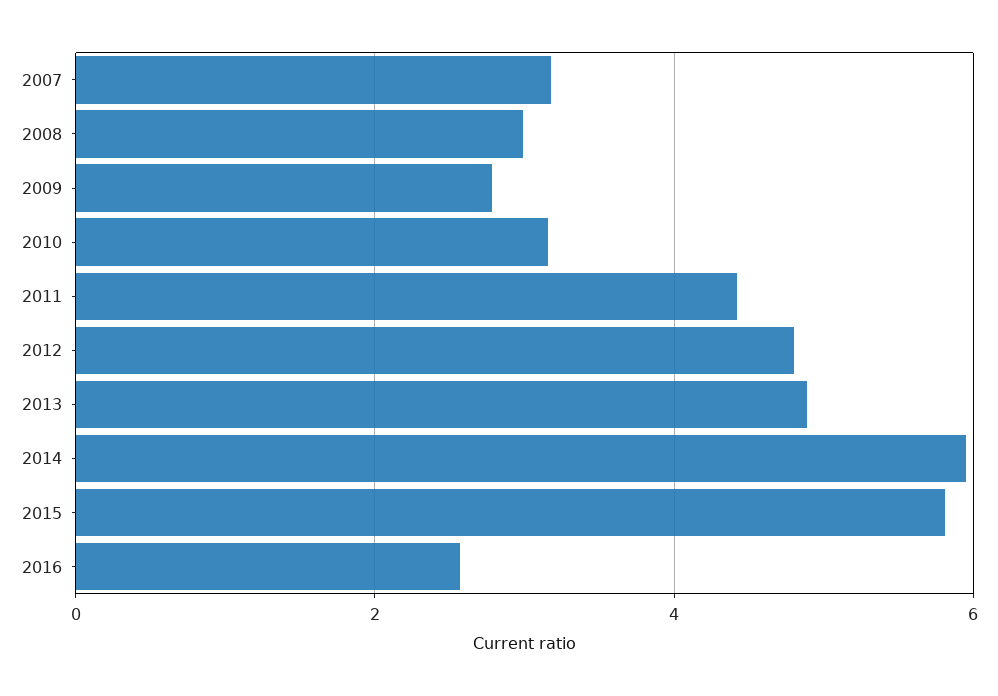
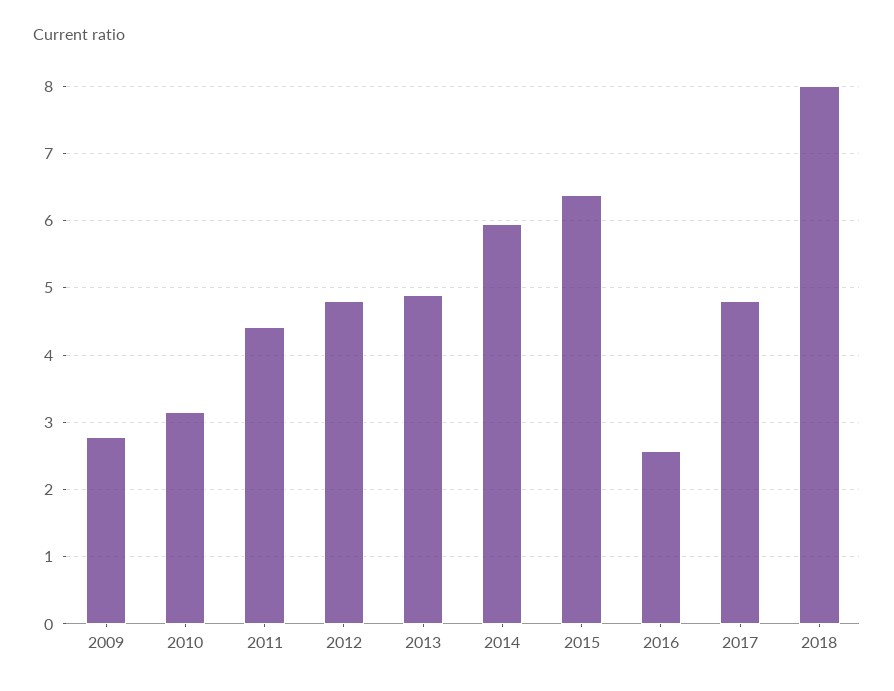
2007: 3.2 -> none
2008: 3 -> none
2015: 5.8 -> 6.4
2017: none -> 4.8
2018: none -> 8

